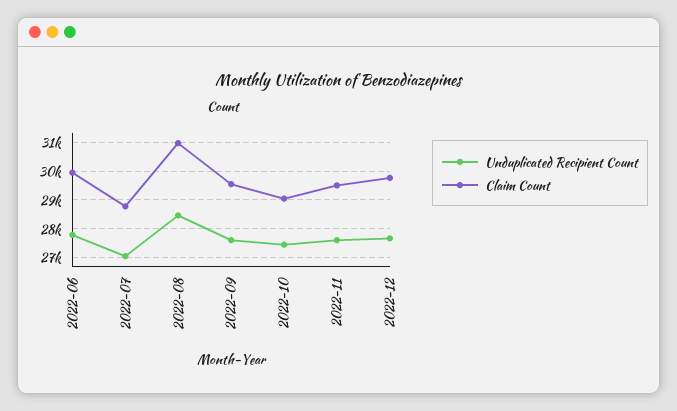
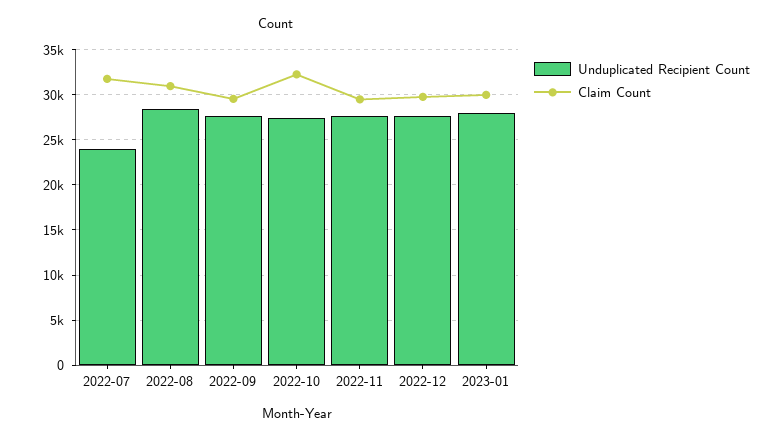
Unduplicated Recipient Count, 2022-06: 27750 -> none
Claim Count, 2022-06: 30000 -> none
Unduplicated Recipient Count, 2022-07: 27000 -> 24000
Claim Count, 2022-07: 28750 -> 32000
Claim Count, 2022-10: 29000 -> 32000
Unduplicated Recipient Count, 2023-01: none -> 28000
Claim Count, 2023-01: none -> 30000

